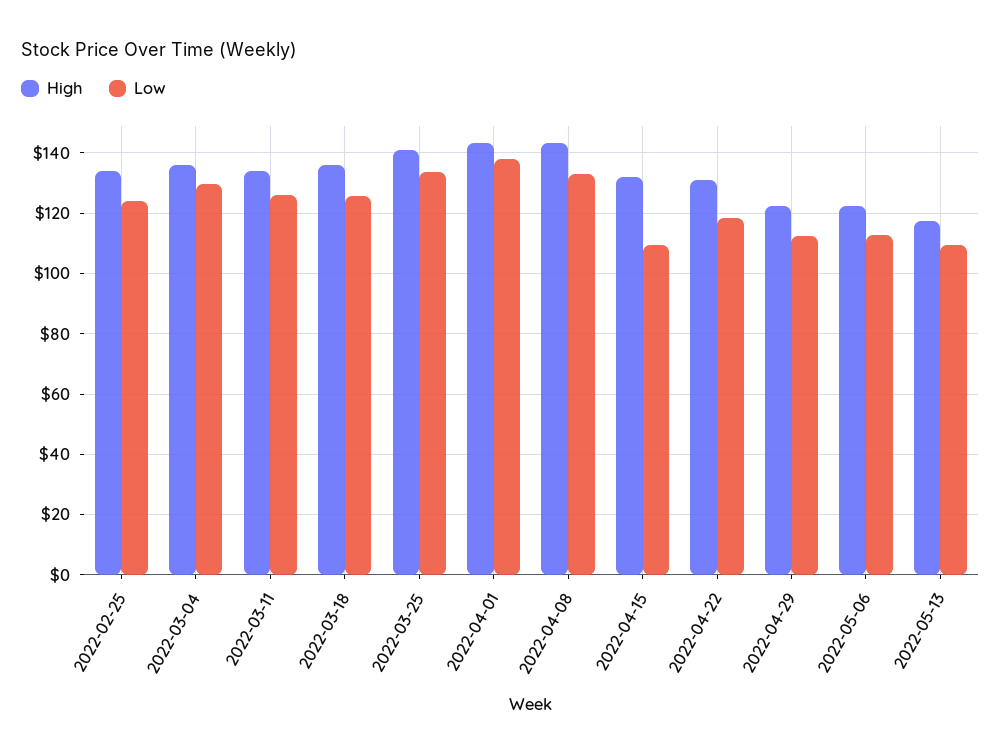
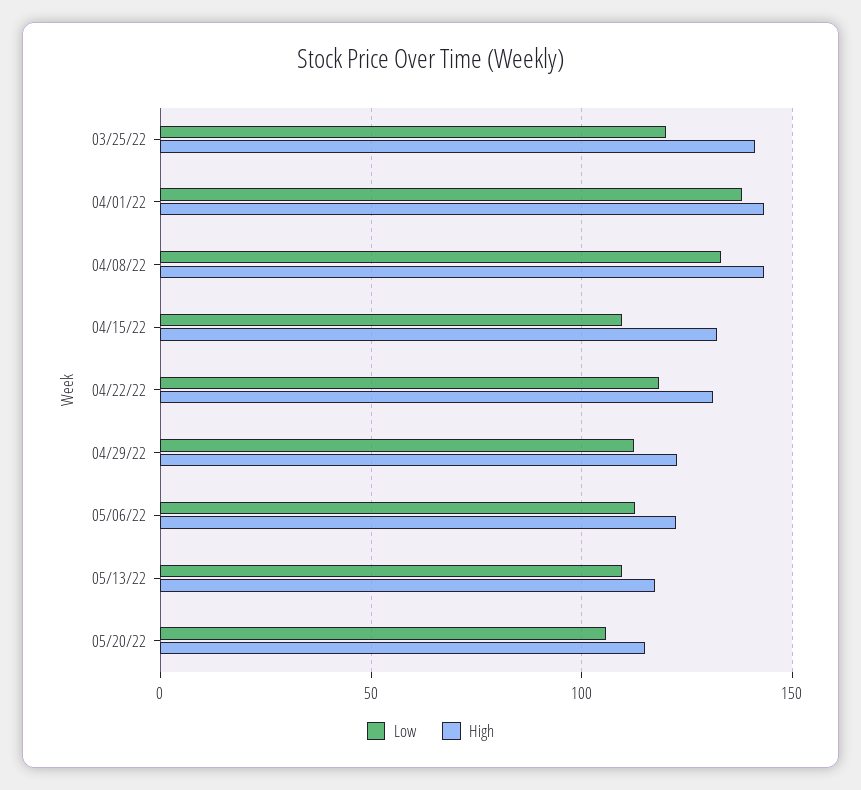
High, 2022-02-25: 134 -> none
Low, 2022-02-25: 124 -> none
High, 2022-03-04: 136 -> none
Low, 2022-03-04: 130 -> none
High, 2022-03-11: 134 -> none
Low, 2022-03-11: 126 -> none
High, 2022-03-18: 136 -> none
Low, 2022-03-18: 126 -> none
Low, 2022-03-25: 134 -> 120
Low, 05/20/22: none -> 105
High, 05/20/22: none -> 115

